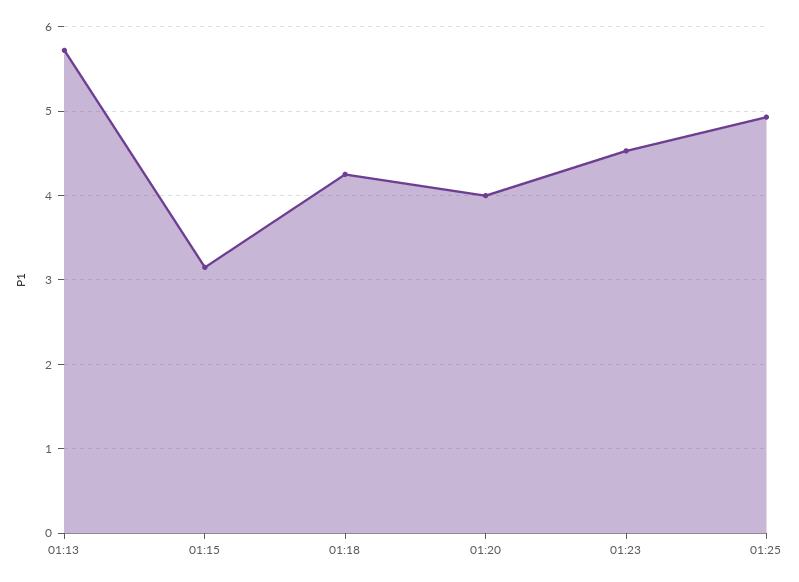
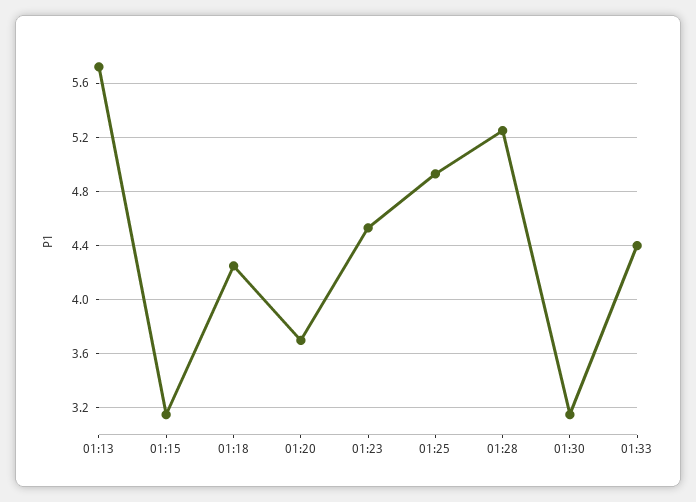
01:20: 4 -> 3.7
01:28: none -> 5.25
01:30: none -> 3.15
01:33: none -> 4.4

